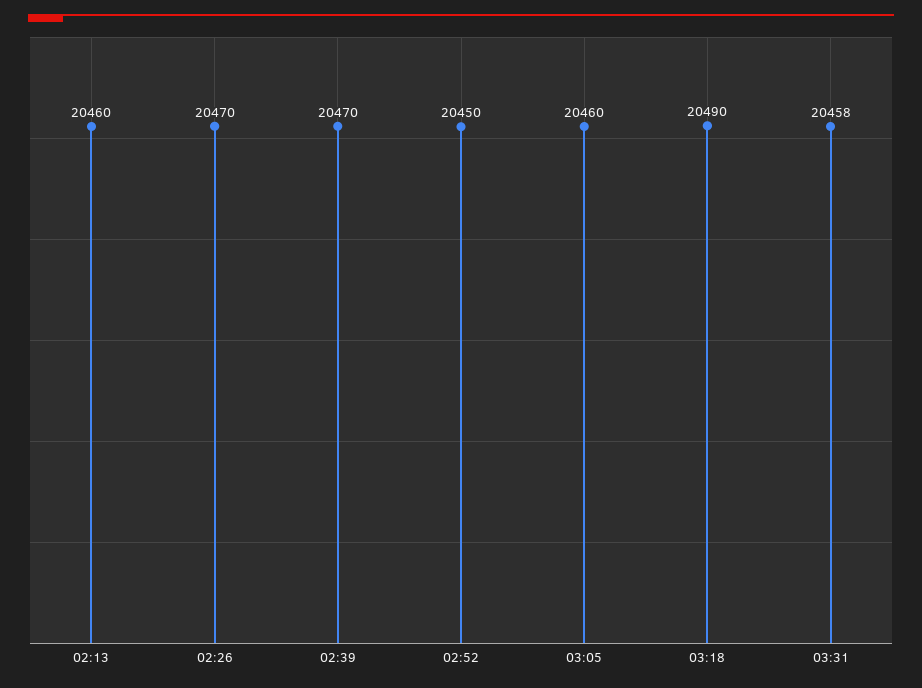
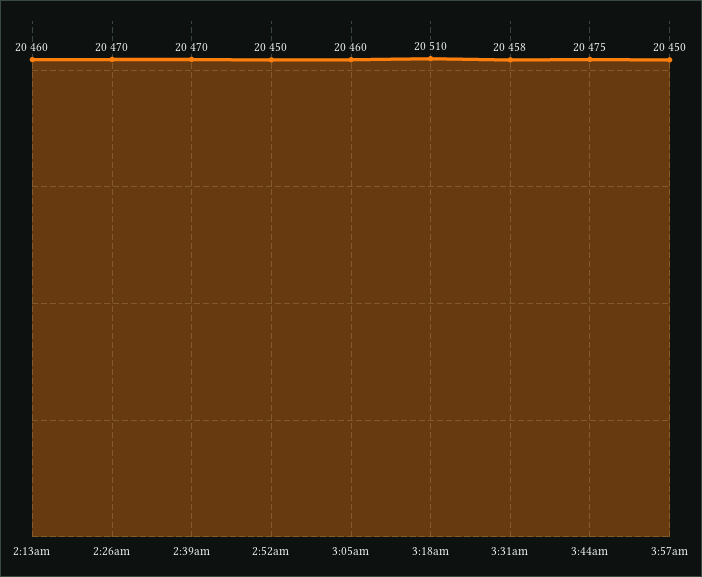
03:18: 20490 -> 20510
3:44am: none -> 20475
3:57am: none -> 20450

